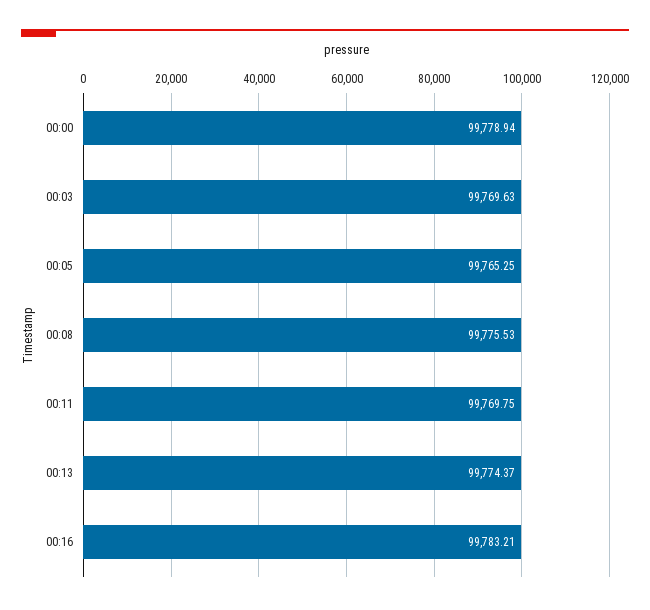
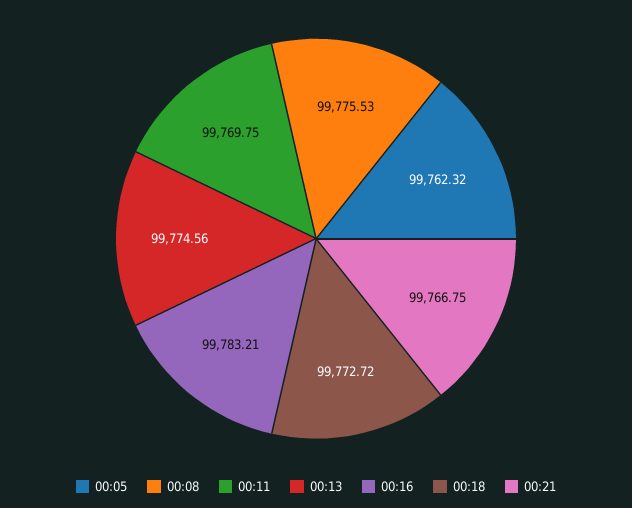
00:00: 99778.94 -> none
00:03: 99769.63 -> none
00:05: 99765.25 -> 99762.32
00:13: 99774.37 -> 99774.56
00:18: none -> 99772.72
00:21: none -> 99766.75

